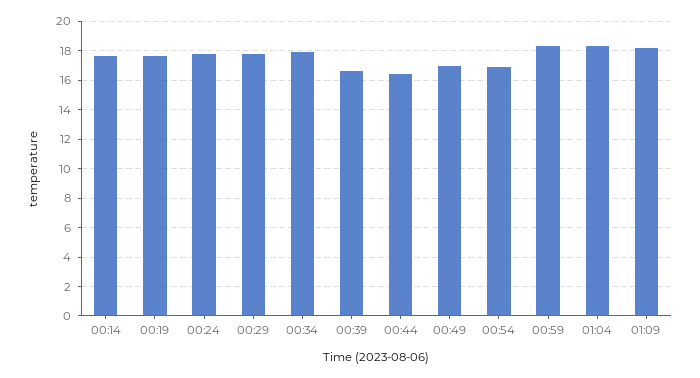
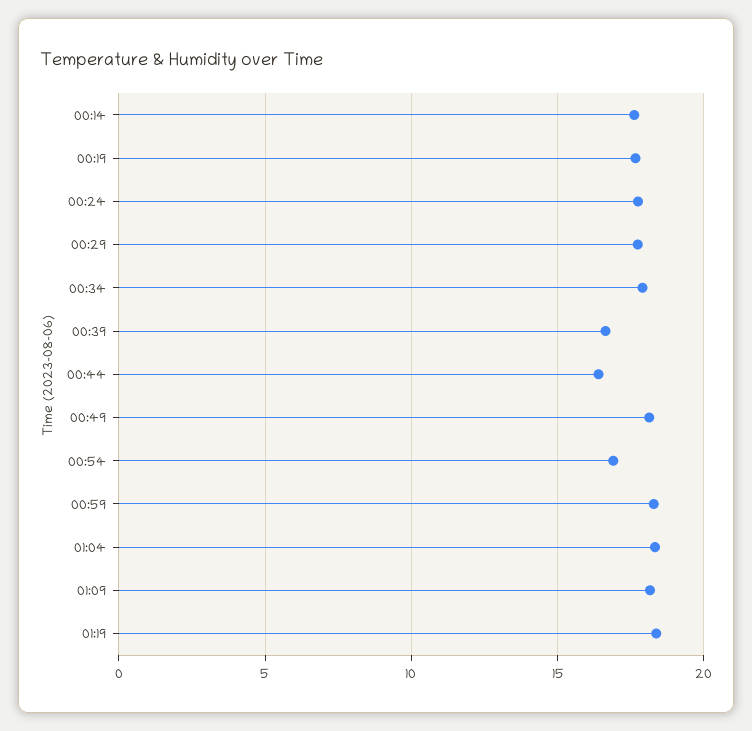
00:49: 17 -> 18
01:19: none -> 18.5

